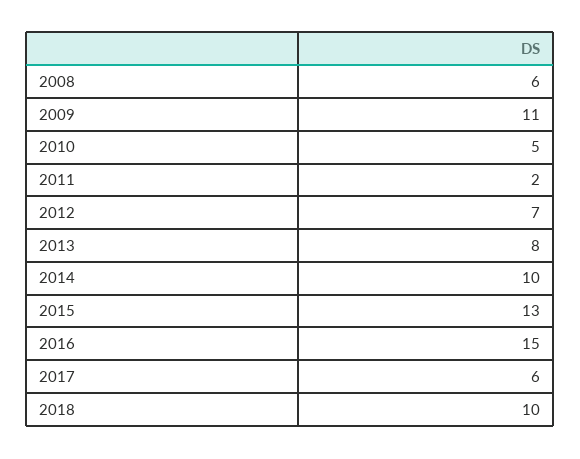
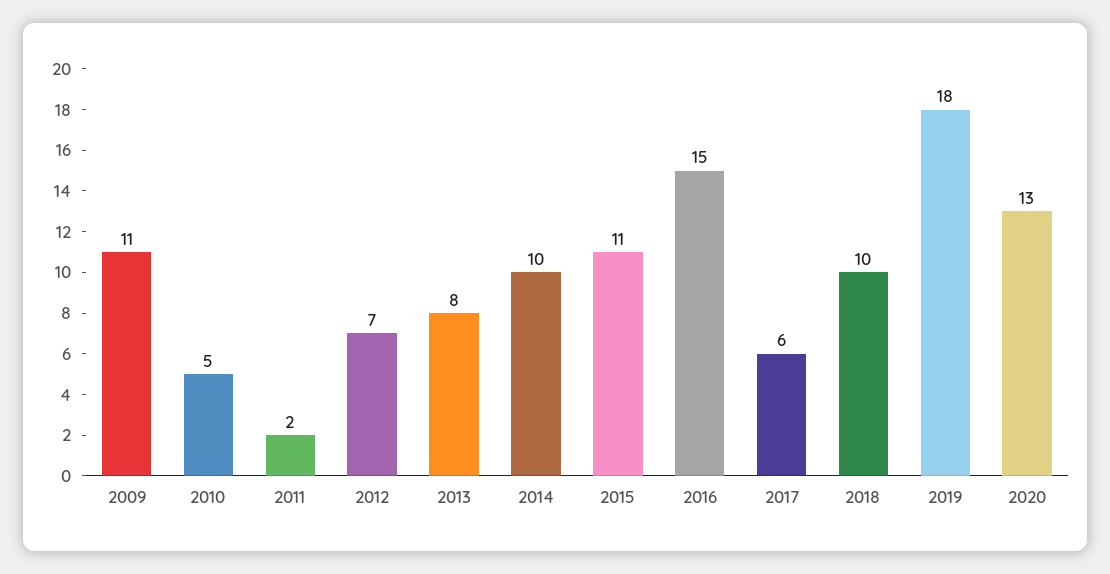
2008: 6 -> none
2015: 13 -> 11
2019: none -> 18
2020: none -> 13

